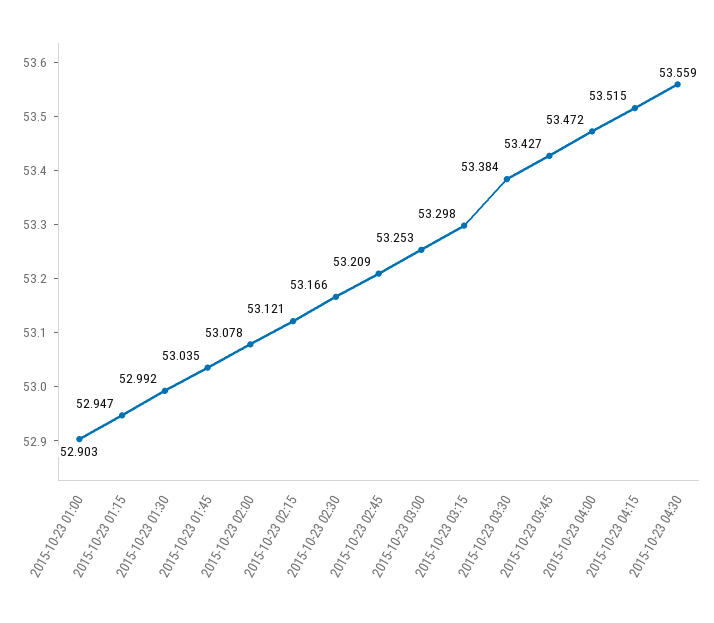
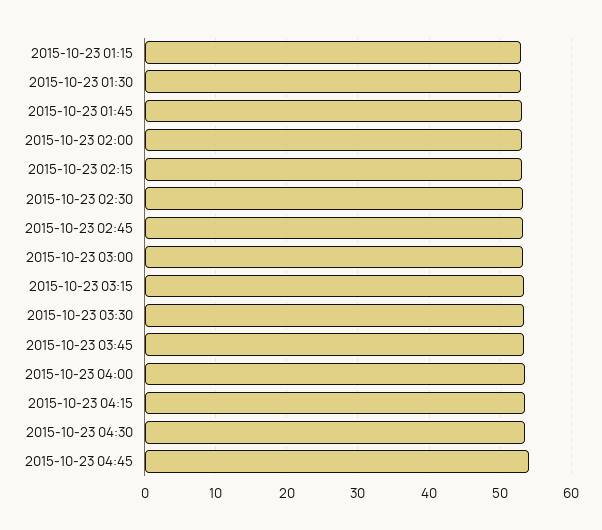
2015-10-23 01:00: 52.903 -> none
2015-10-23 04:45: none -> 54

